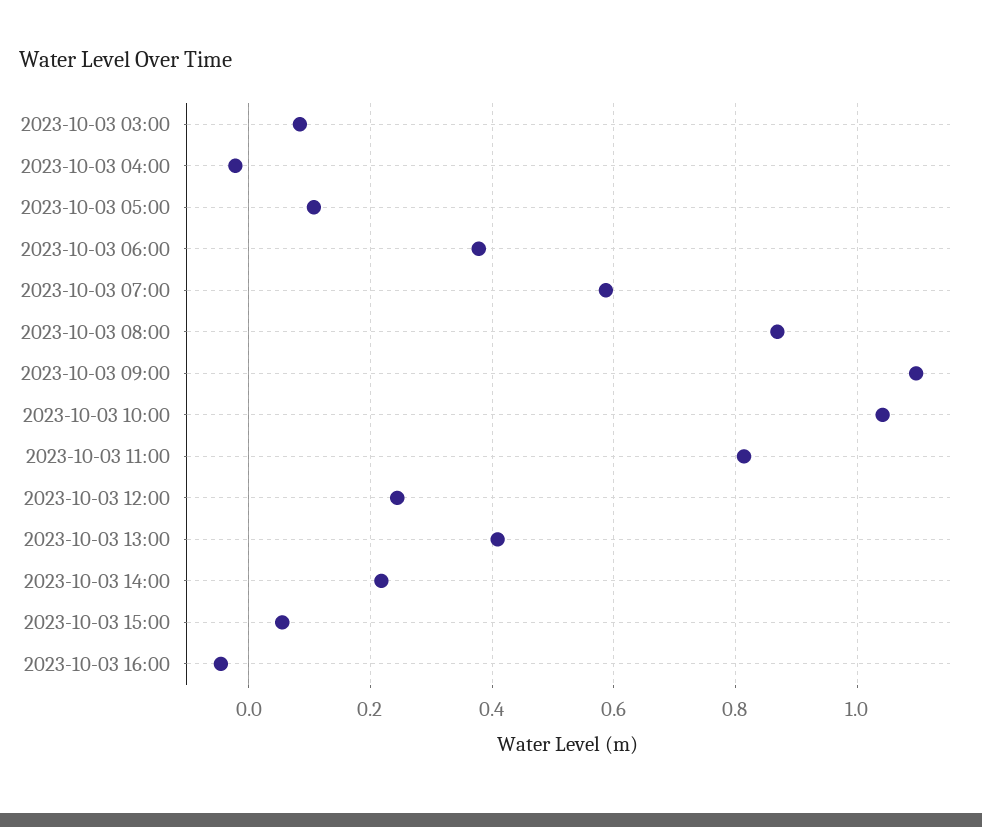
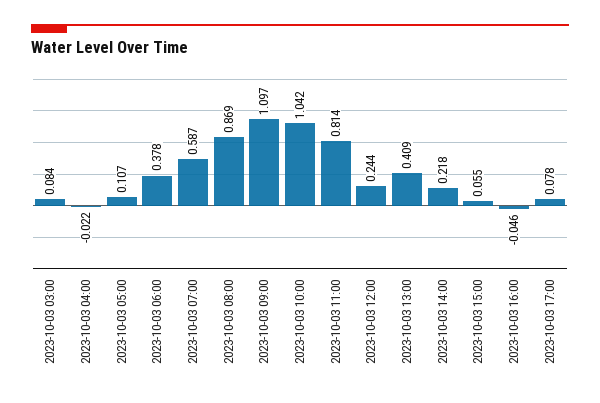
2023-10-03 17:00: none -> 0.078

